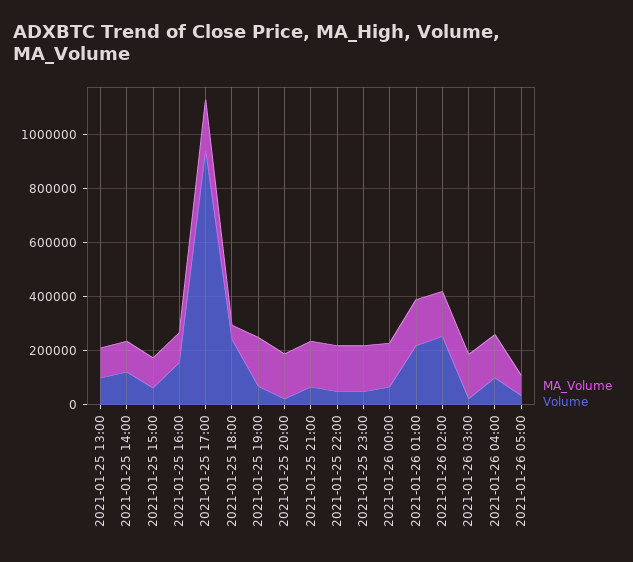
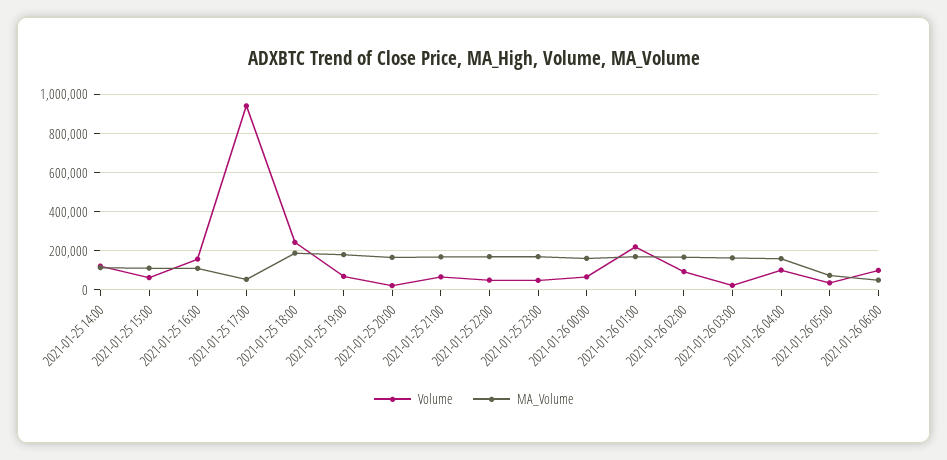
MA_Volume, 2021-01-25 13:00: 100000 -> none
Volume, 2021-01-25 13:00: 100000 -> none
MA_Volume, 2021-01-25 17:00: 200000 -> 50000
MA_Volume, 2021-01-25 18:00: 50000 -> 200000
Volume, 2021-01-26 02:00: 250000 -> 100000
Volume, 2021-01-26 06:00: none -> 100000
MA_Volume, 2021-01-26 06:00: none -> 50000

